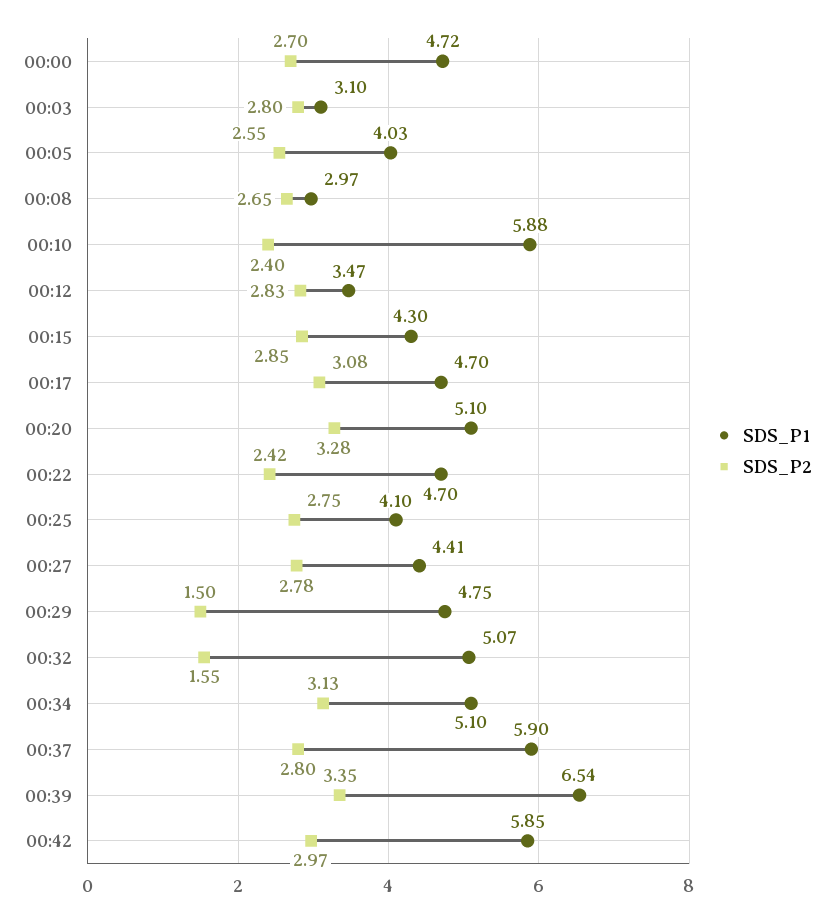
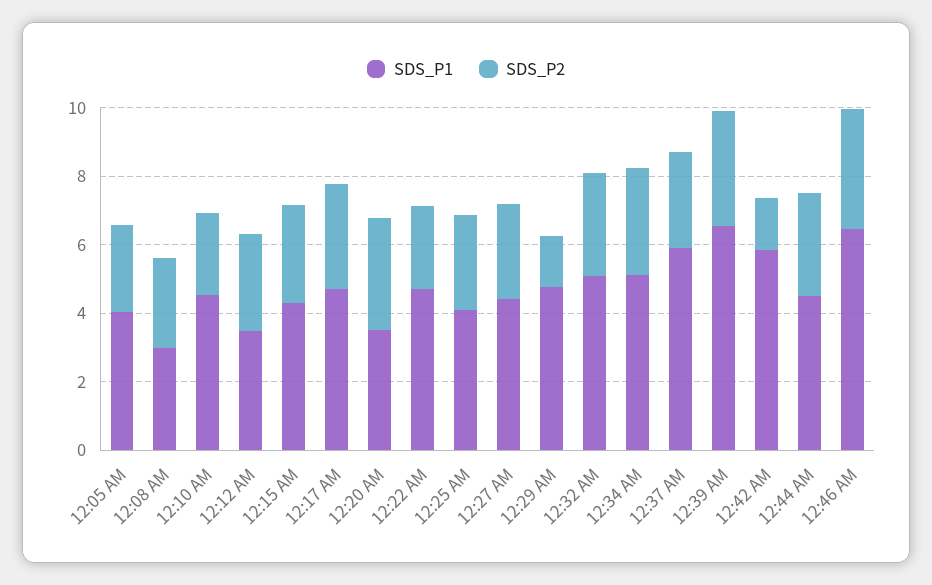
SDS_P1, 00:00: 4.72 -> none
SDS_P2, 00:00: 2.7 -> none
SDS_P1, 00:03: 3.1 -> none
SDS_P2, 00:03: 2.8 -> none
SDS_P1, 00:10: 5.88 -> 4.5
SDS_P1, 00:20: 5.1 -> 3.5
SDS_P2, 00:32: 1.55 -> 3
SDS_P2, 00:42: 2.97 -> 1.5
SDS_P1, 12:44 AM: none -> 4.5
SDS_P2, 12:44 AM: none -> 3
SDS_P1, 12:46 AM: none -> 6.5
SDS_P2, 12:46 AM: none -> 3.5

